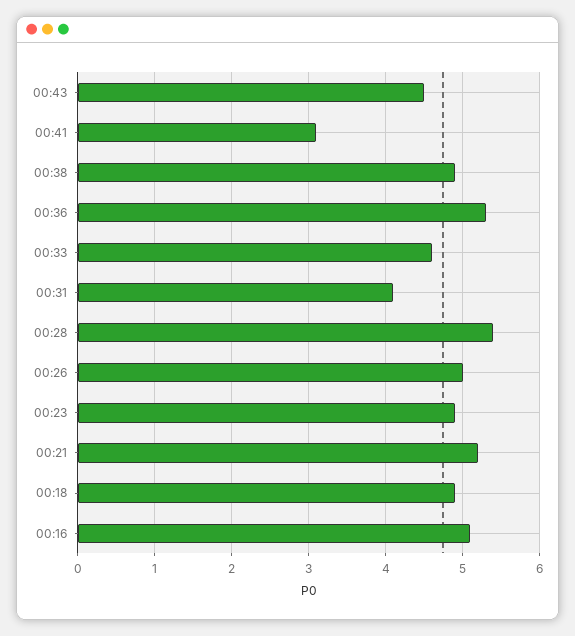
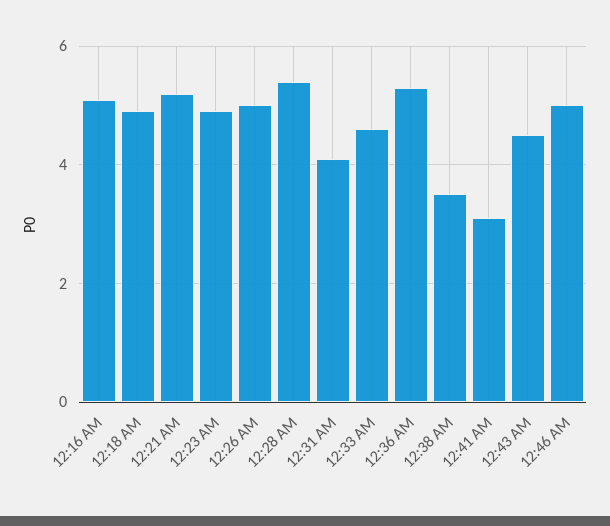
00:38: 4.9 -> 3.5
12:46 AM: none -> 5

